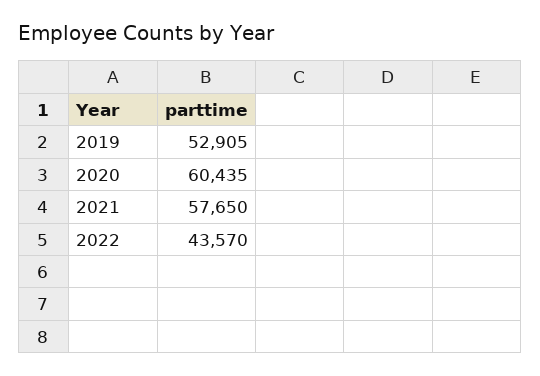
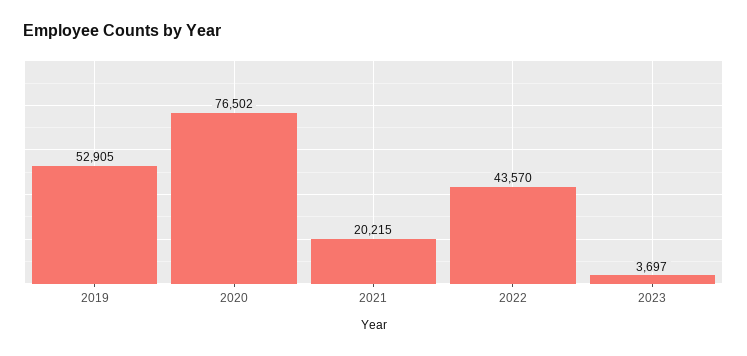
2020: 60435 -> 76502
2021: 57650 -> 20215
2023: none -> 3697

